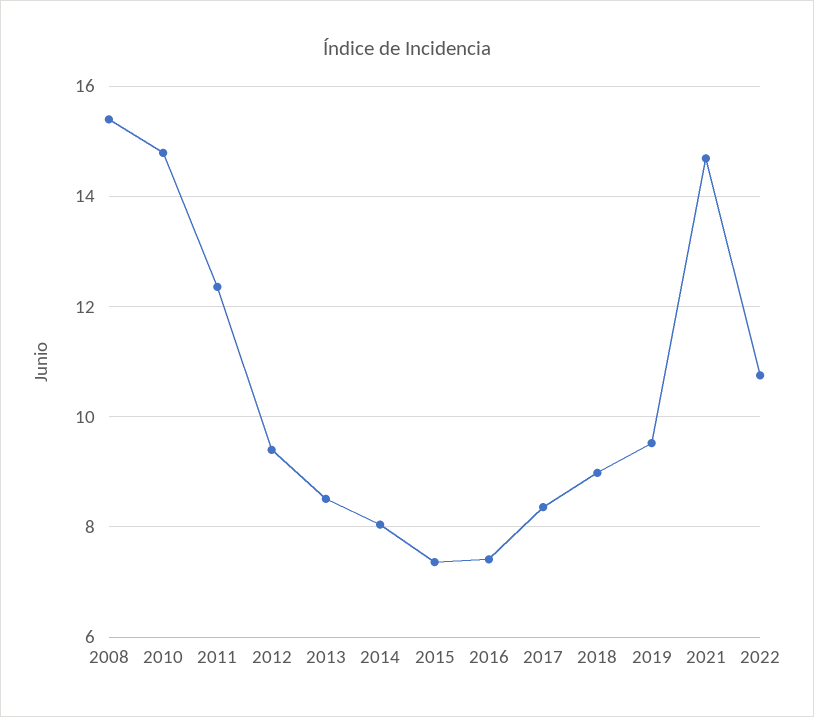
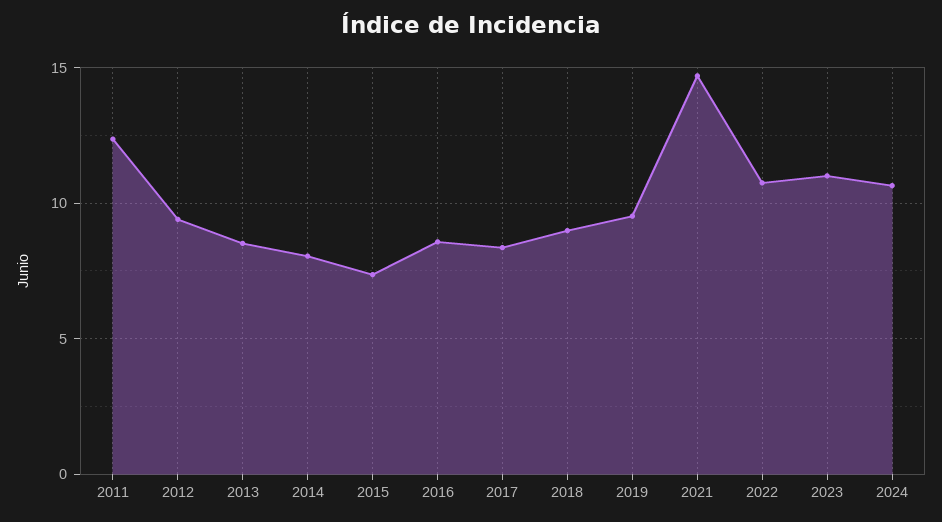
2008: 15.4 -> none
2010: 14.8 -> none
2016: 7.4 -> 8.5
2023: none -> 11
2024: none -> 10.5

